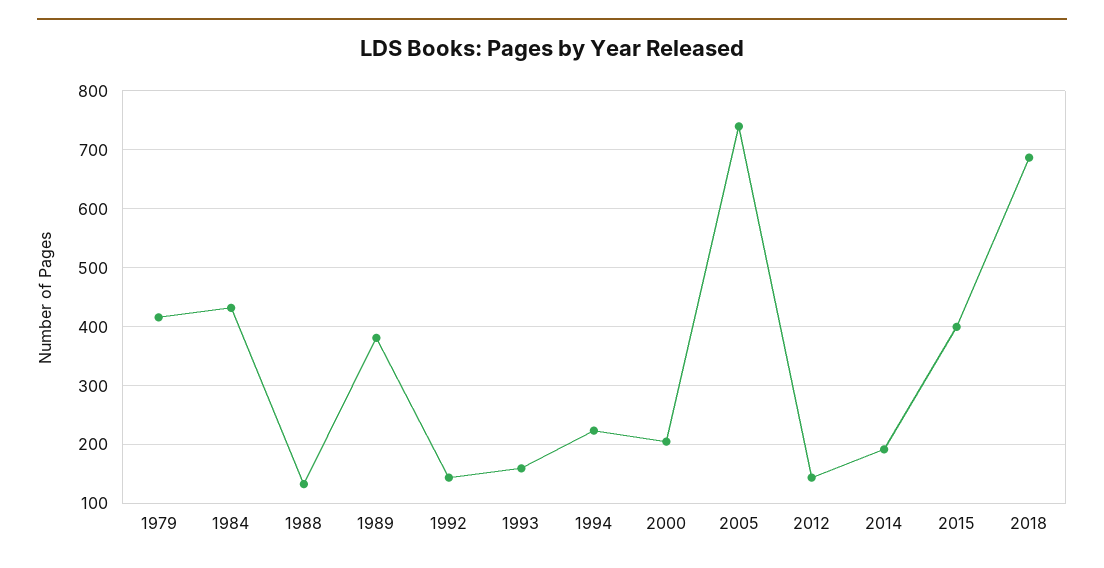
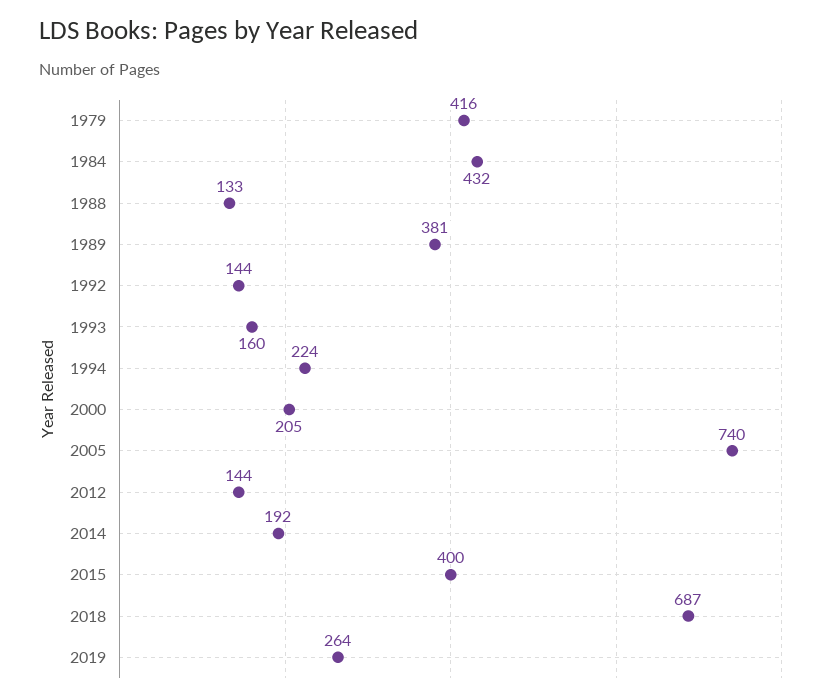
2019: none -> 264

